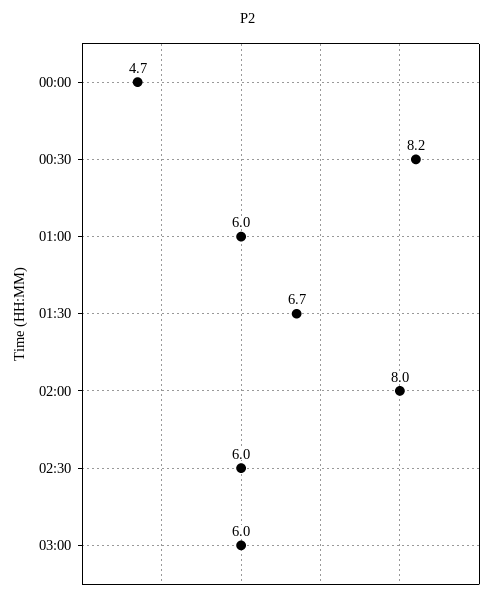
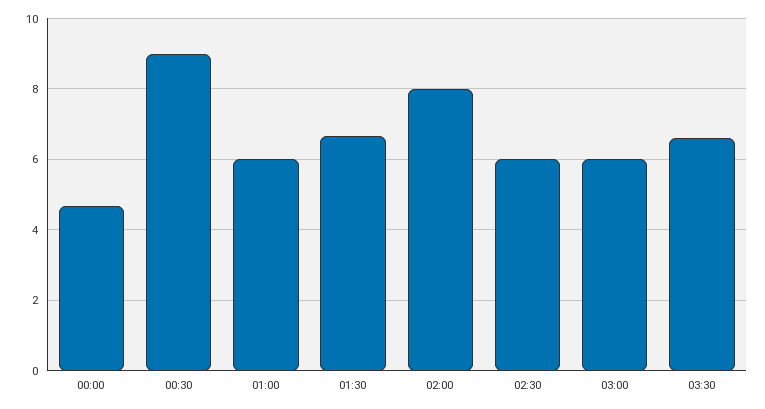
00:30: 8.2 -> 9
03:30: none -> 6.6

